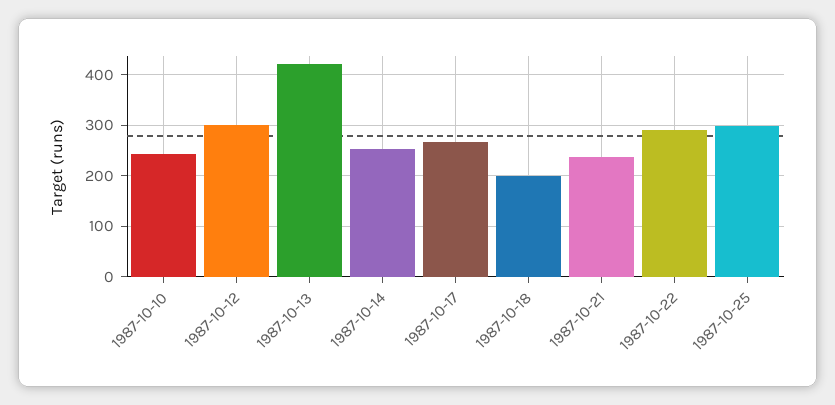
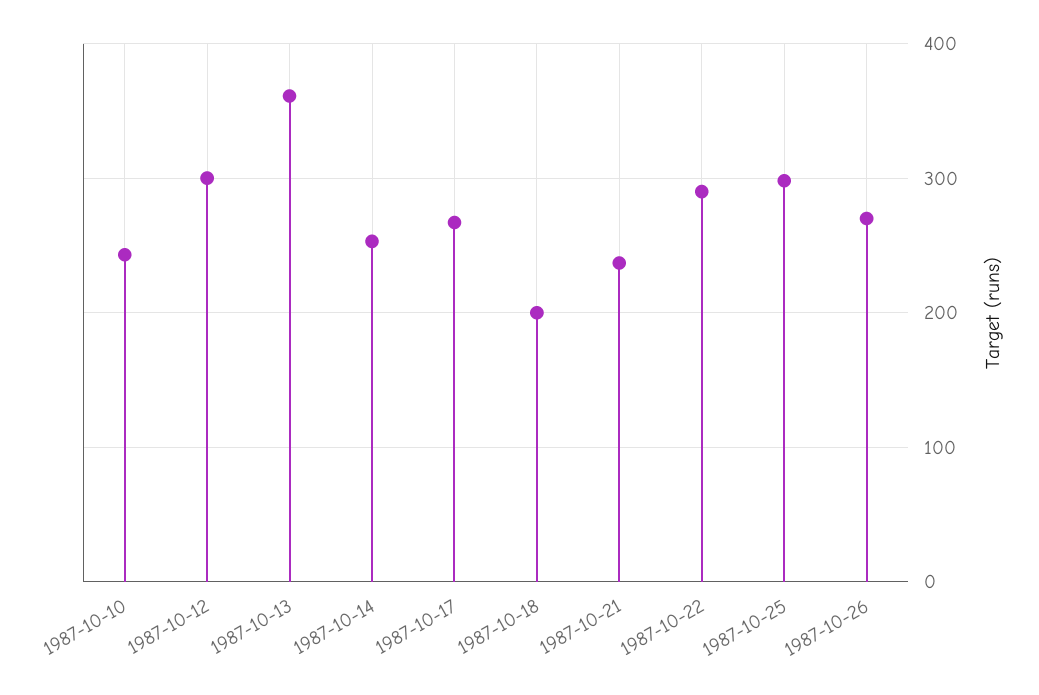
1987-10-13: 420 -> 360
1987-10-26: none -> 270

